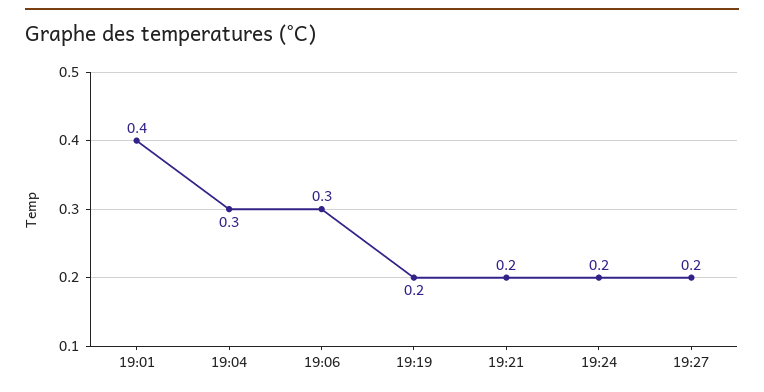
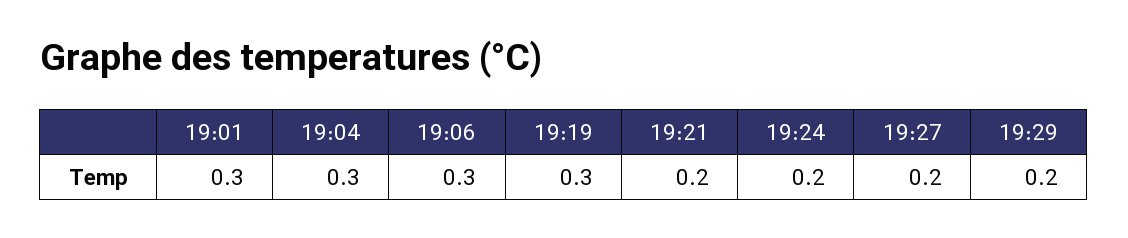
19:01: 0.4 -> 0.3
19:19: 0.2 -> 0.3
19:29: none -> 0.2

